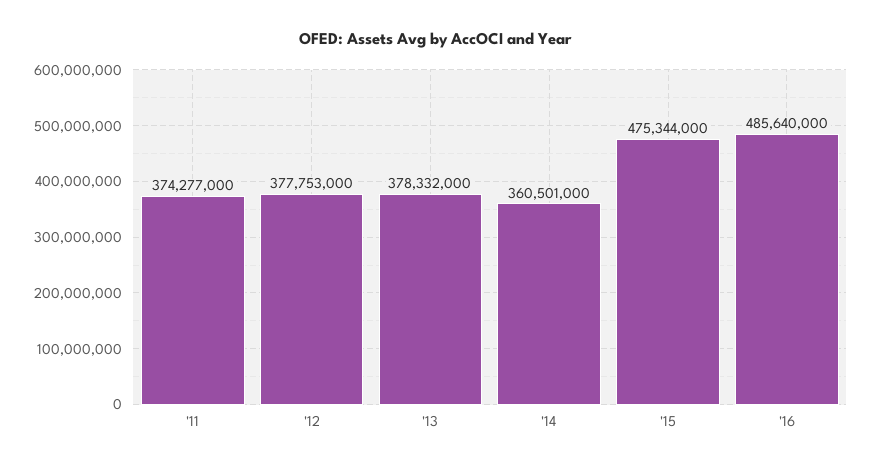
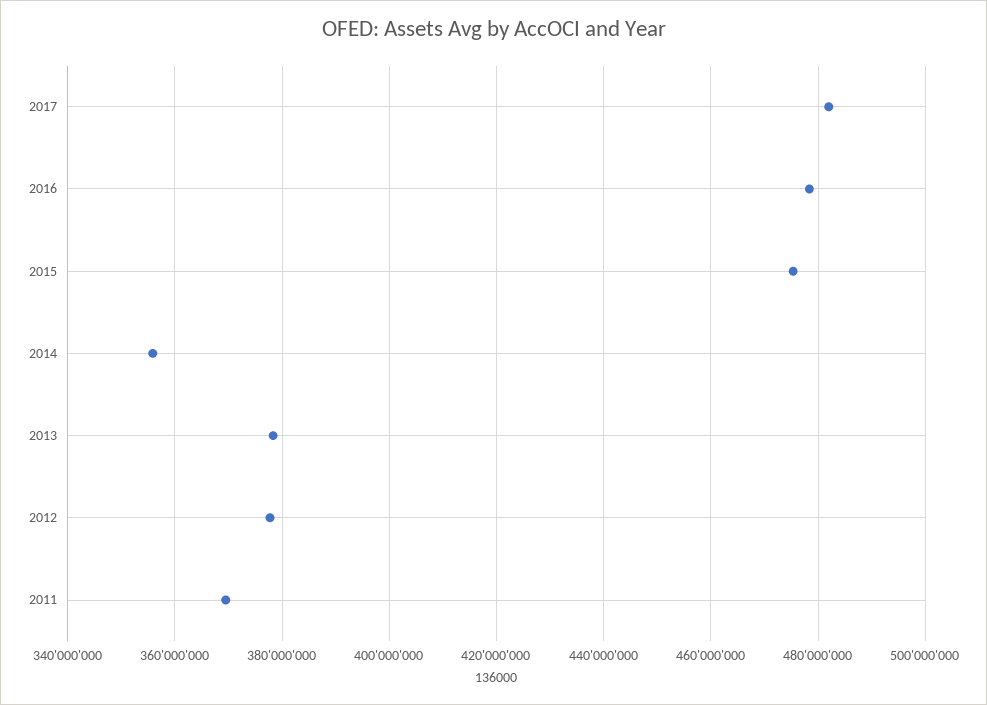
'11: 374277000 -> 370000000
'14: 360501000 -> 356000000
'16: 485640000 -> 478000000
2017: none -> 482000000

